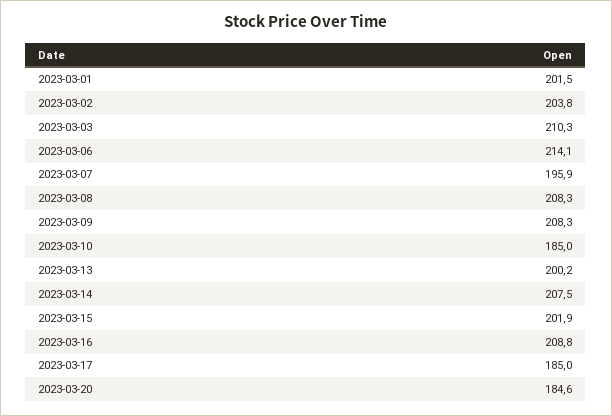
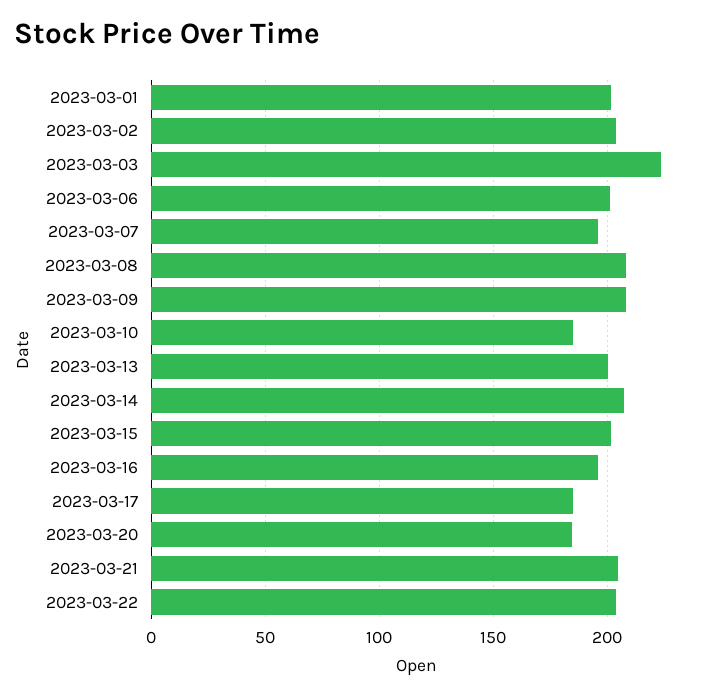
2023-03-03: 210.3 -> 225
2023-03-06: 214.1 -> 200
2023-03-16: 208.8 -> 195
2023-03-21: none -> 205
2023-03-22: none -> 205

